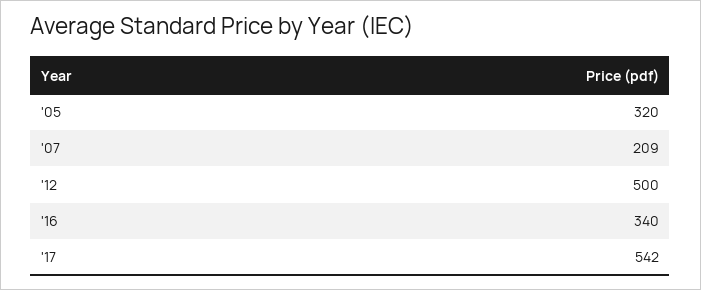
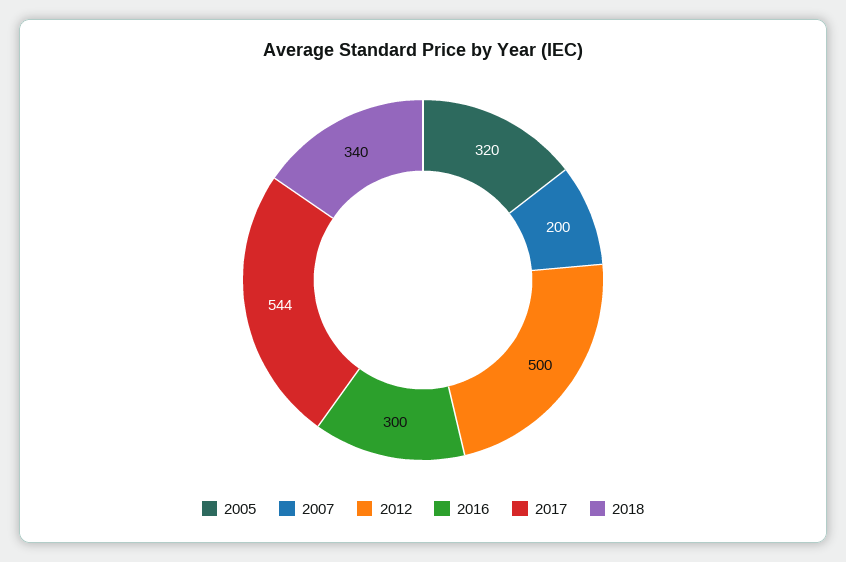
'07: 209 -> 200
'16: 340 -> 300
'17: 542 -> 544
2018: none -> 340

